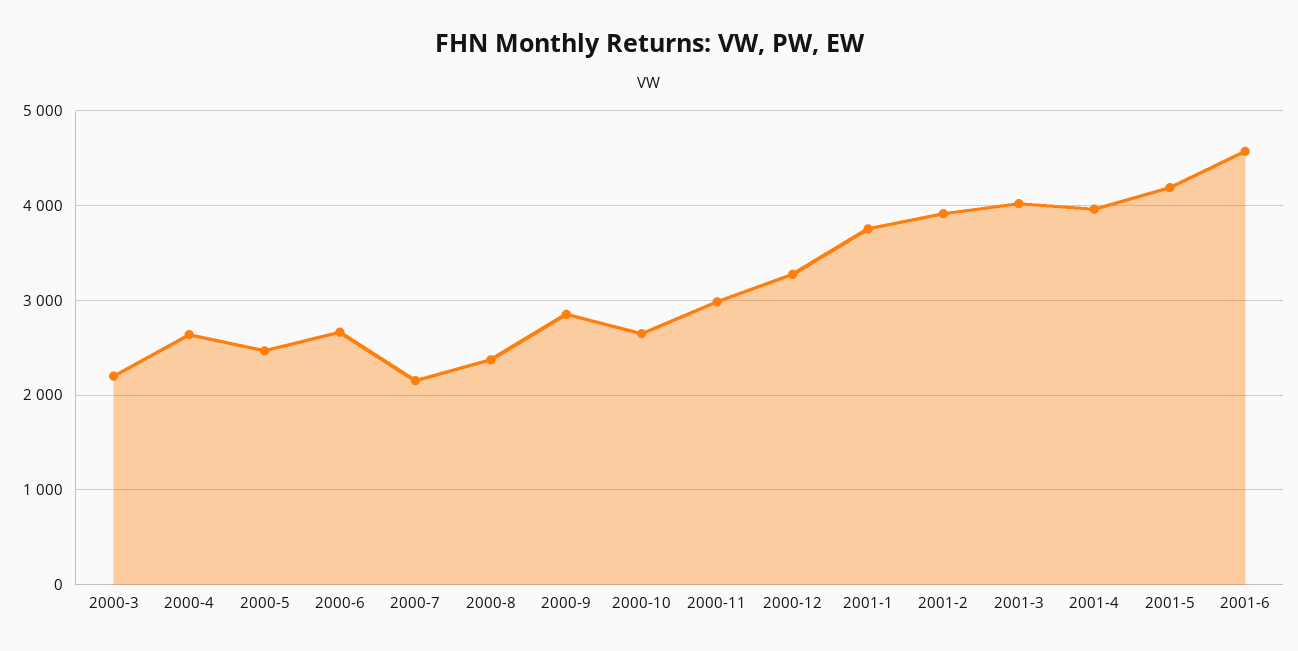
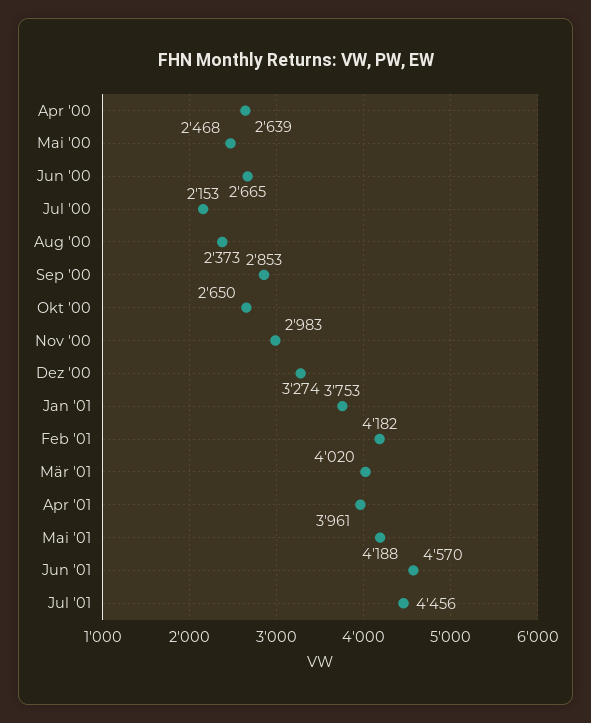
2000-3: 2200 -> none
2001-2: 3900 -> 4182
Jul '01: none -> 4456

